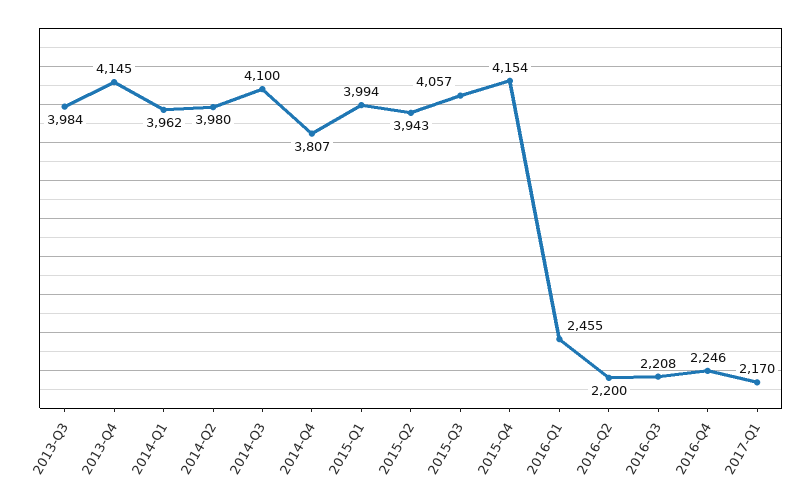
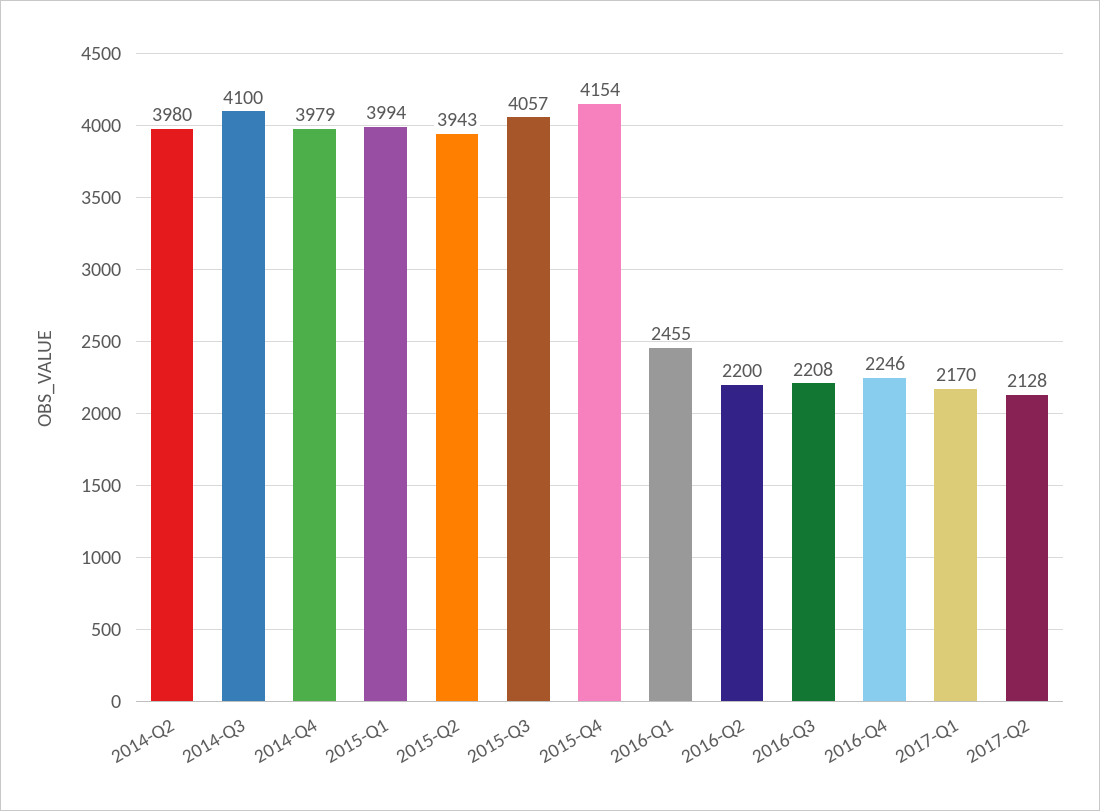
2013-Q3: 3984 -> none
2013-Q4: 4145 -> none
2014-Q1: 3962 -> none
2014-Q4: 3807 -> 3979
2017-Q2: none -> 2128

